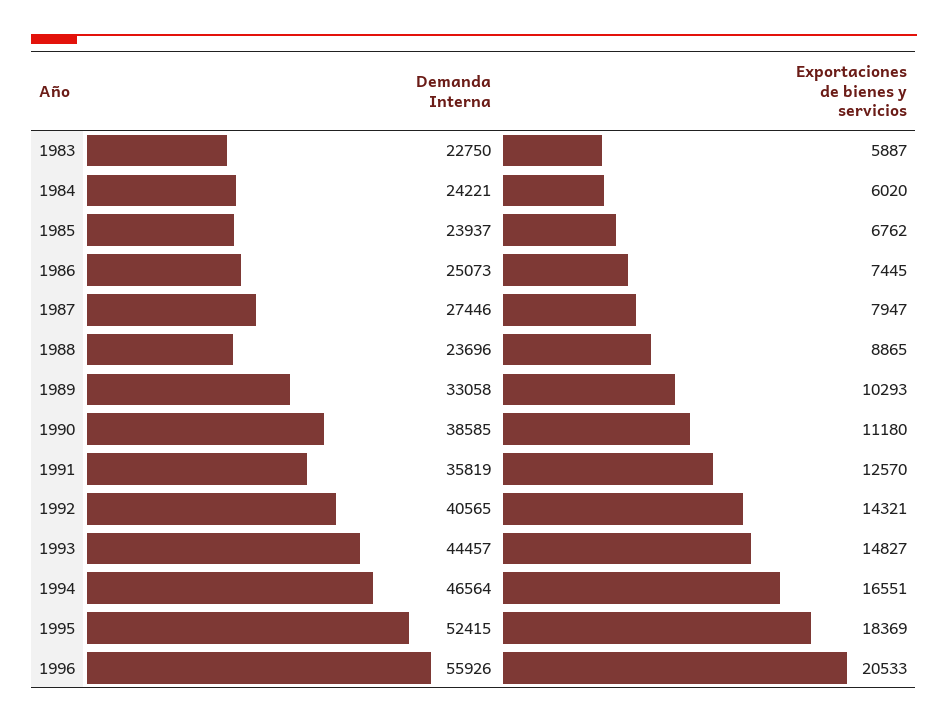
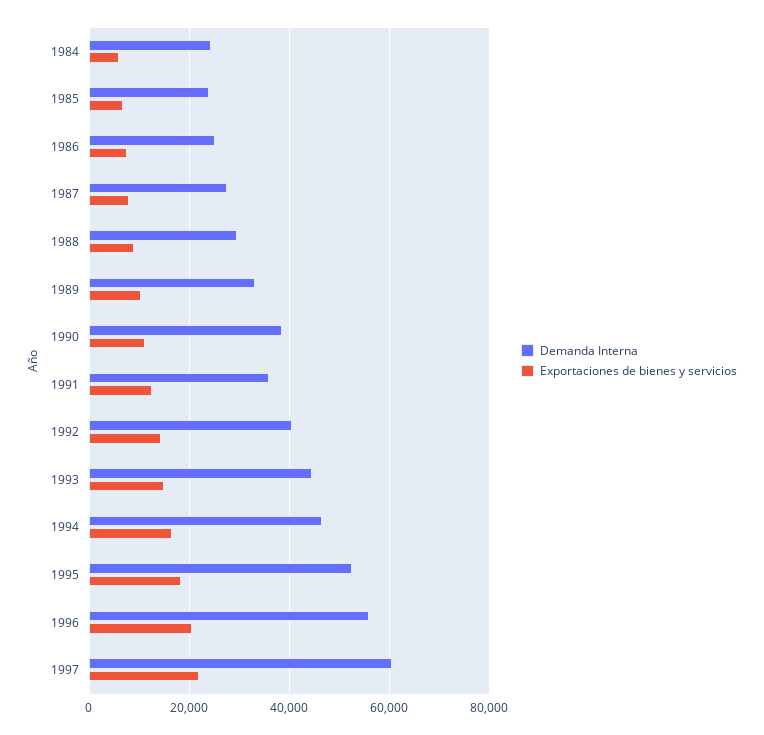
Demanda Interna, 1983: 22750 -> none
Exportaciones de bienes y servicios, 1983: 5887 -> none
Demanda Interna, 1988: 23696 -> 30000
Demanda Interna, 1997: none -> 60000
Exportaciones de bienes y servicios, 1997: none -> 22000

